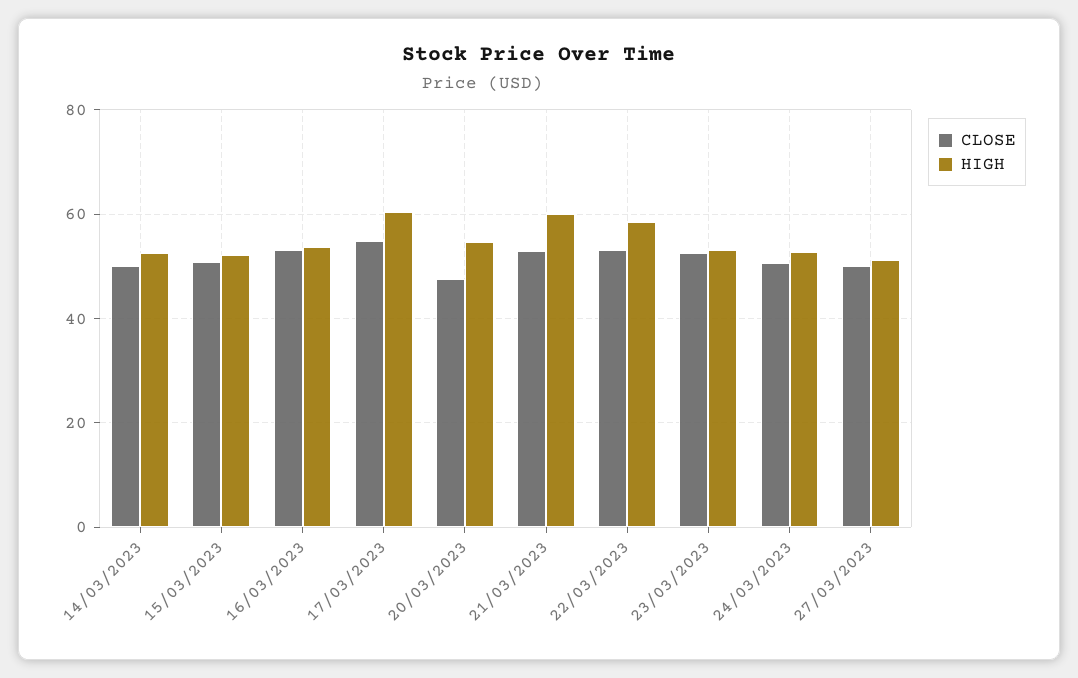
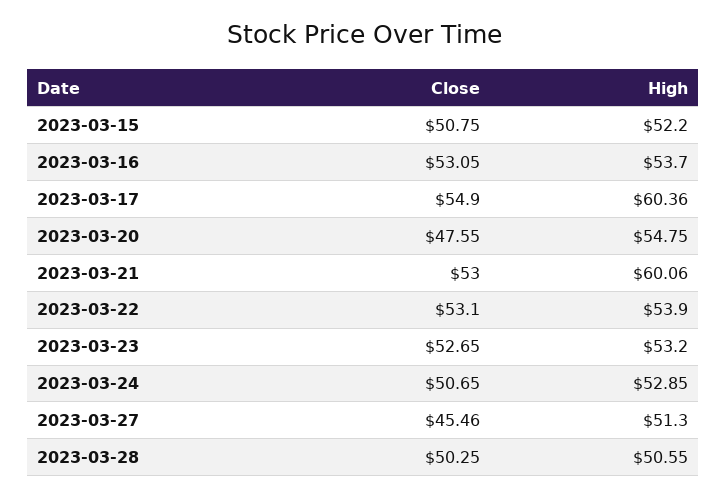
CLOSE, 14/03/2023: 50 -> none
HIGH, 14/03/2023: 52 -> none
HIGH, 22/03/2023: 58 -> 53.9
CLOSE, 27/03/2023: 50 -> 45.46
CLOSE, 2023-03-28: none -> 50.25
HIGH, 2023-03-28: none -> 50.55

